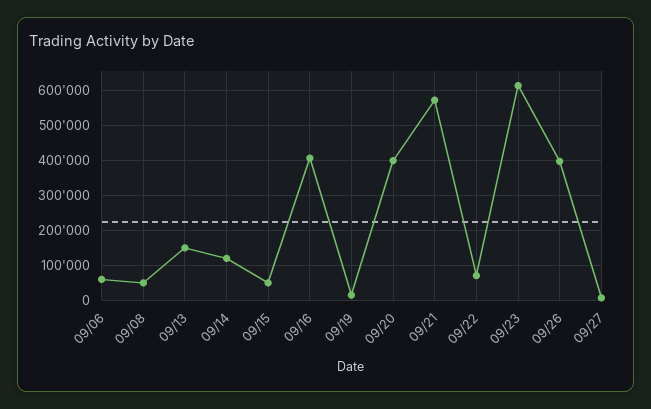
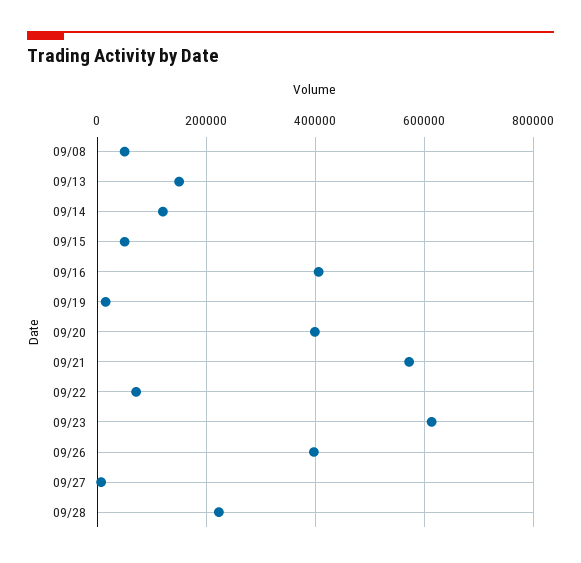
09/06: 60000 -> none
09/28: none -> 220000

